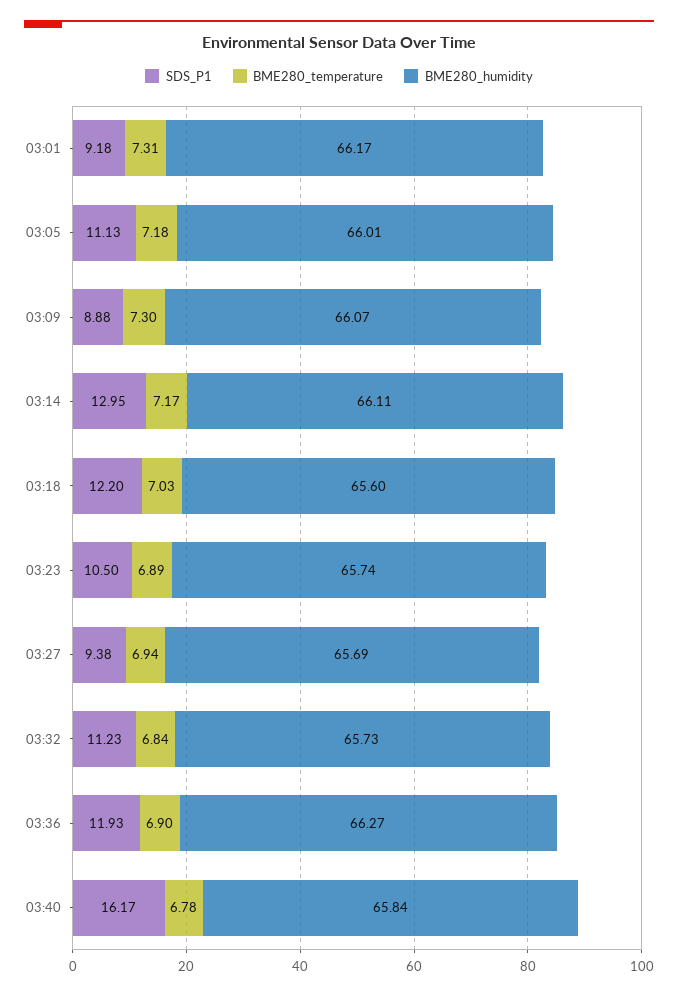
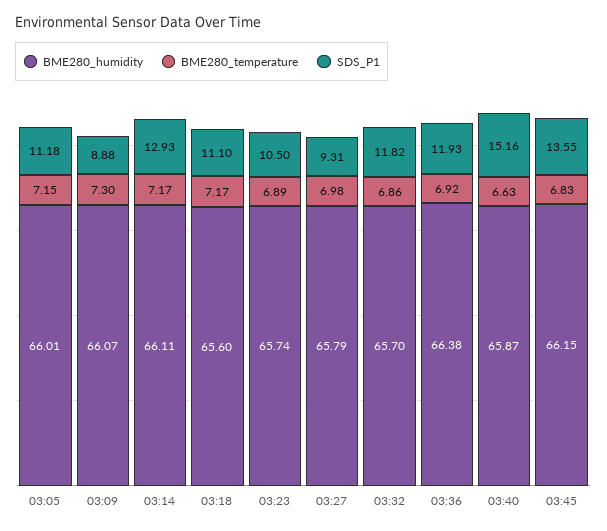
SDS_P1, 03:01: 9.18 -> none
BME280_temperature, 03:01: 7.31 -> none
BME280_humidity, 03:01: 66.17 -> none
SDS_P1, 03:05: 11.13 -> 11.18
BME280_temperature, 03:05: 7.18 -> 7.15
SDS_P1, 03:14: 12.95 -> 12.93
SDS_P1, 03:18: 12.2 -> 11.1
BME280_temperature, 03:18: 7.03 -> 7.17
SDS_P1, 03:27: 9.38 -> 9.31
BME280_temperature, 03:27: 6.94 -> 6.98
BME280_humidity, 03:27: 65.69 -> 65.79
SDS_P1, 03:32: 11.23 -> 11.82
BME280_temperature, 03:32: 6.84 -> 6.86
BME280_humidity, 03:32: 65.73 -> 65.7
BME280_temperature, 03:36: 6.9 -> 6.92
BME280_humidity, 03:36: 66.27 -> 66.38
SDS_P1, 03:40: 16.17 -> 15.16
BME280_temperature, 03:40: 6.78 -> 6.63
BME280_humidity, 03:40: 65.84 -> 65.87
BME280_humidity, 03:45: none -> 66.15
BME280_temperature, 03:45: none -> 6.83
SDS_P1, 03:45: none -> 13.55

